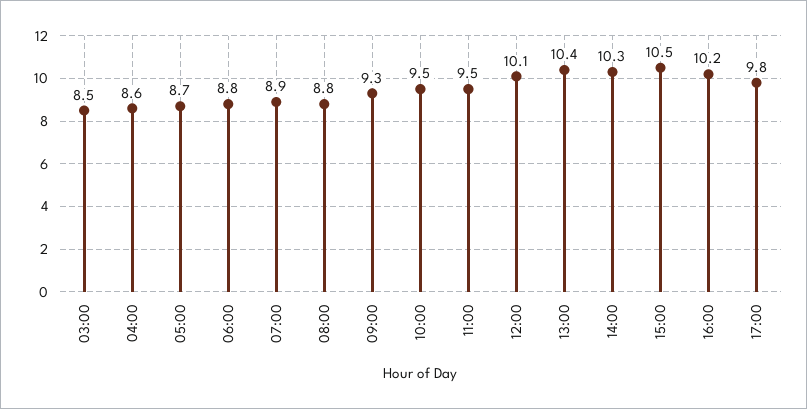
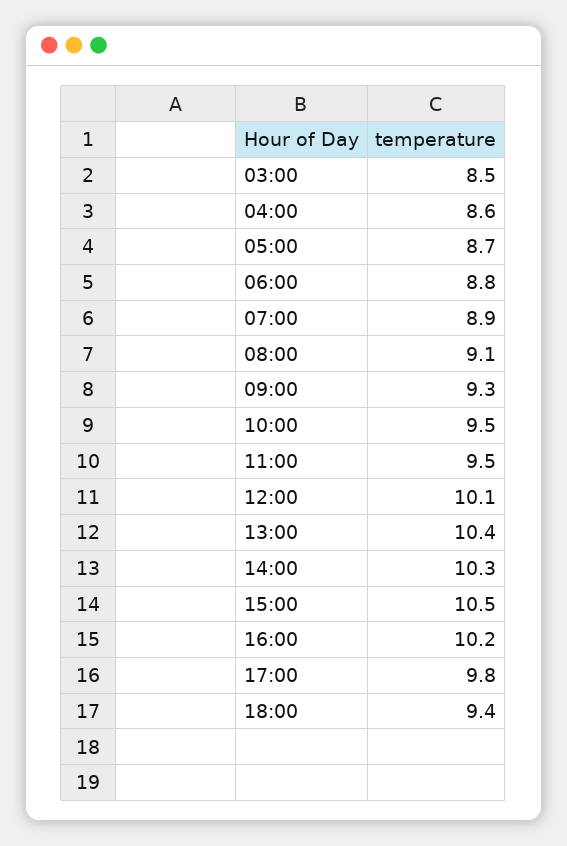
08:00: 8.8 -> 9.1
18:00: none -> 9.4

